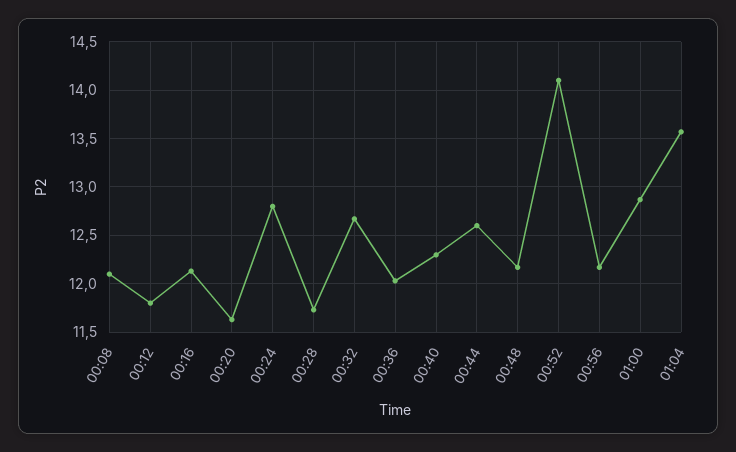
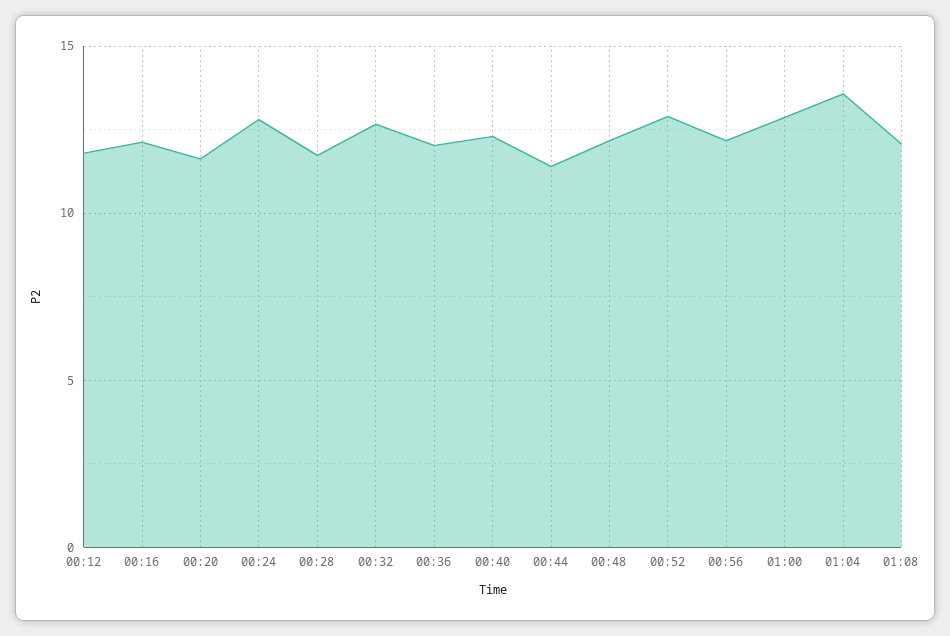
00:08: 12.1 -> none
00:44: 12.6 -> 11.5
00:52: 14.1 -> 13
01:08: none -> 12

